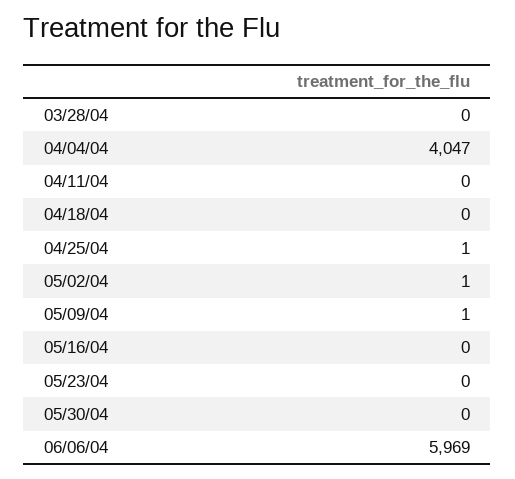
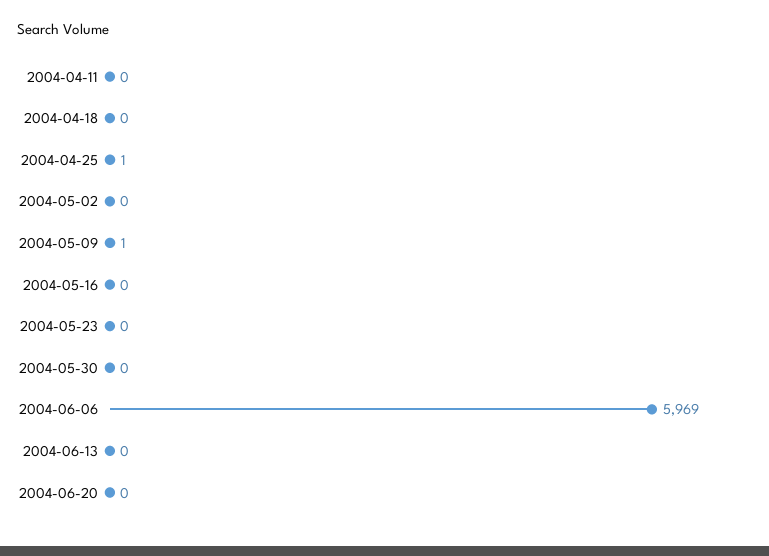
03/28/04: 0 -> none
04/04/04: 4047 -> none
05/02/04: 1 -> 0
2004-06-13: none -> 0
2004-06-20: none -> 0

